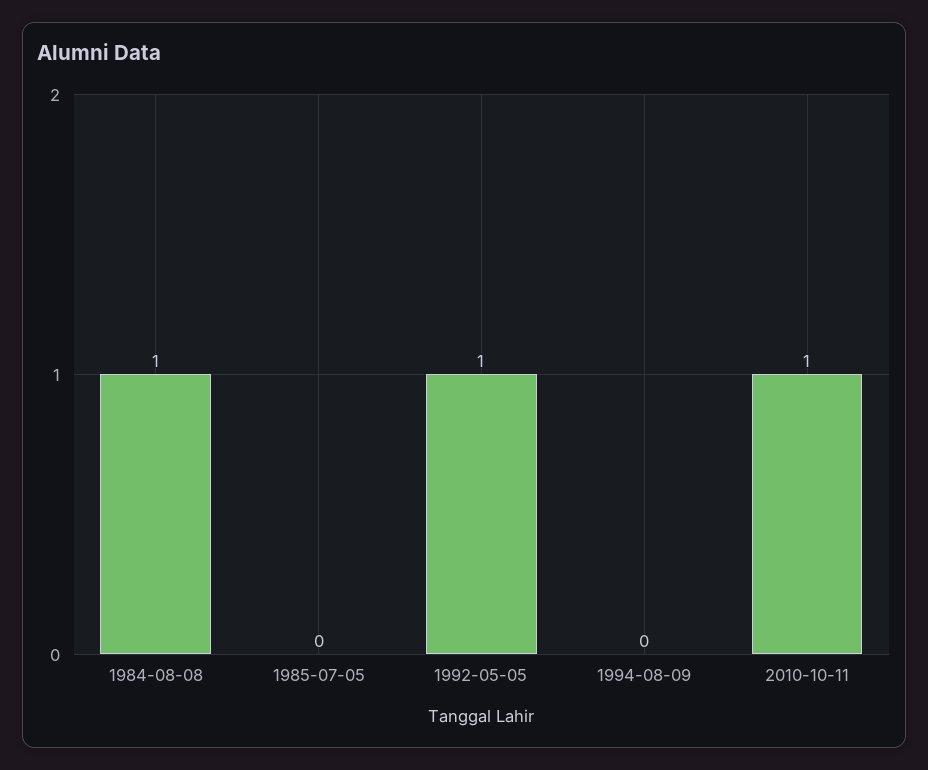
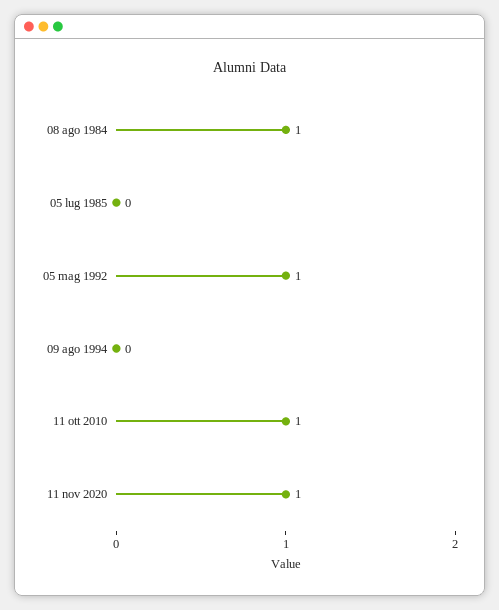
11 nov 2020: none -> 1

